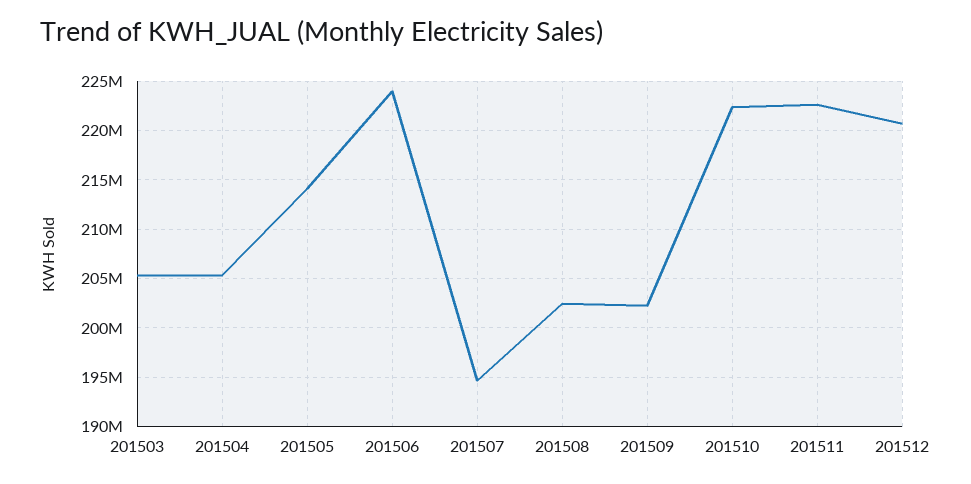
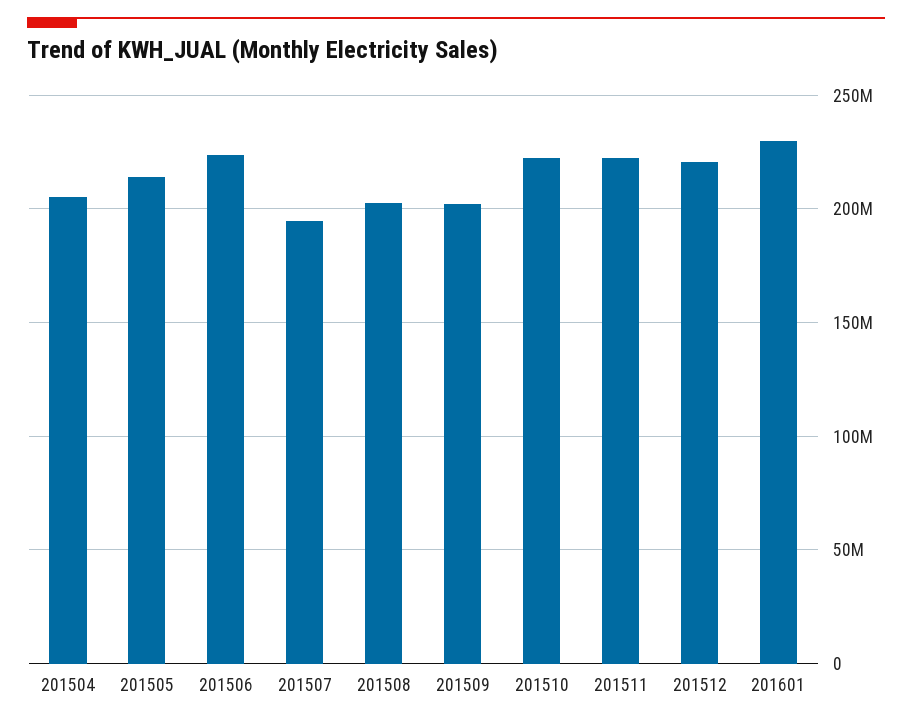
201503: 205000000 -> none
201601: none -> 230000000

